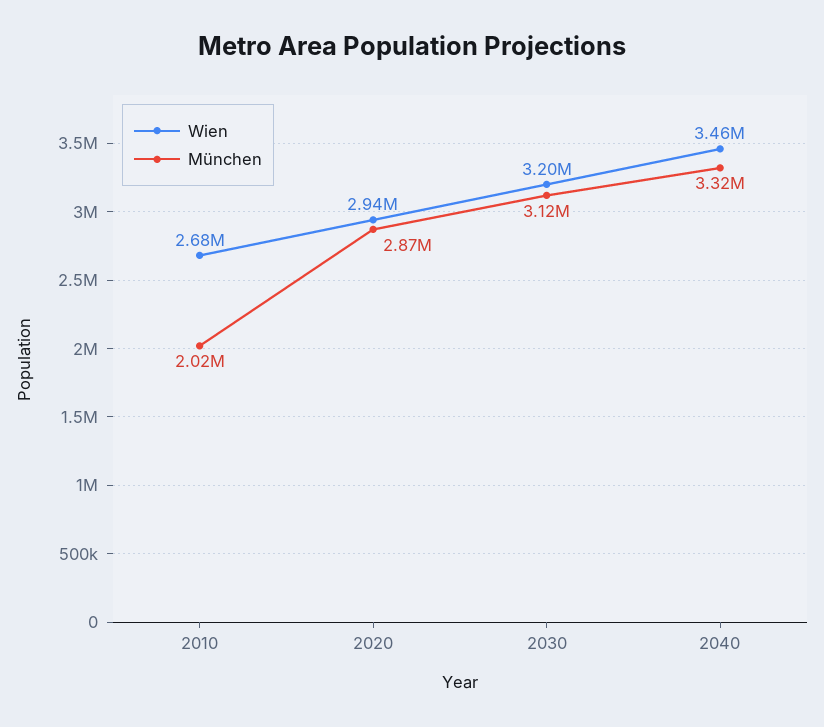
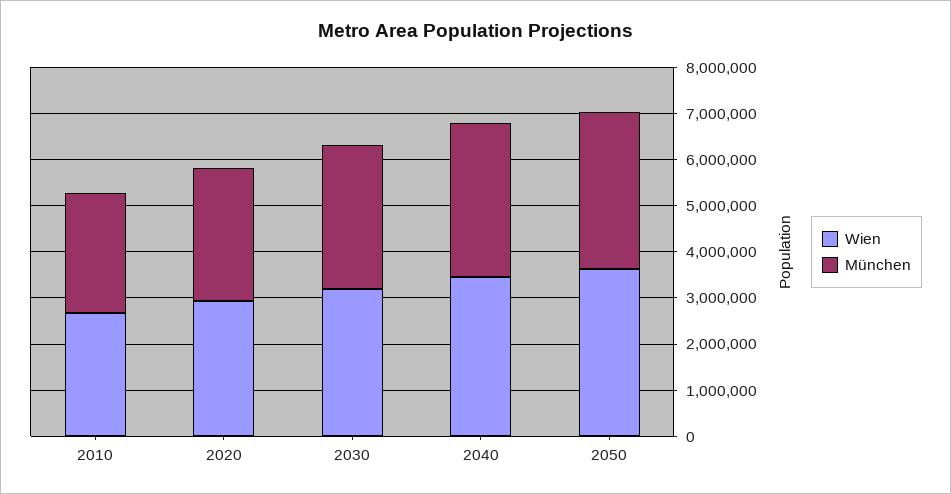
München, 2010: 2020000 -> 2600000
Wien, 2050: none -> 3600000
München, 2050: none -> 3400000

